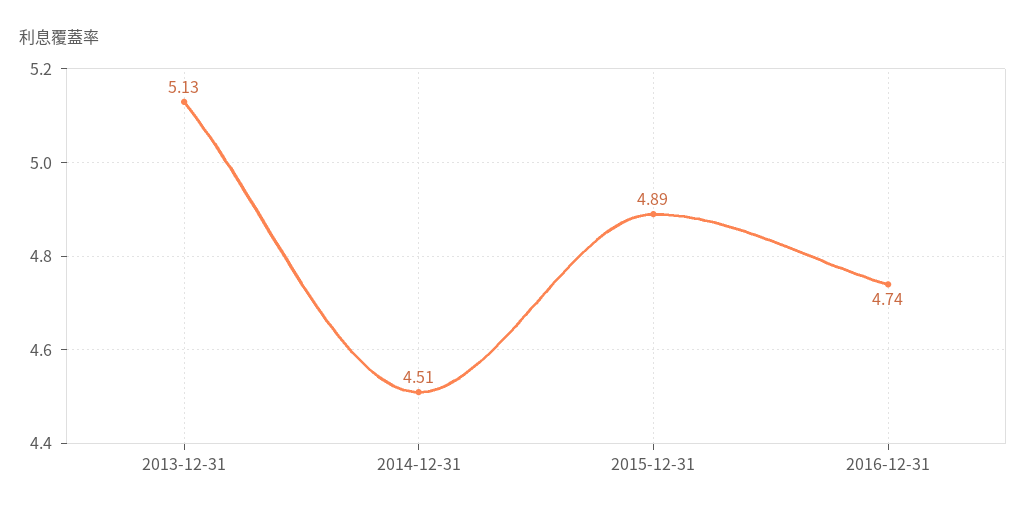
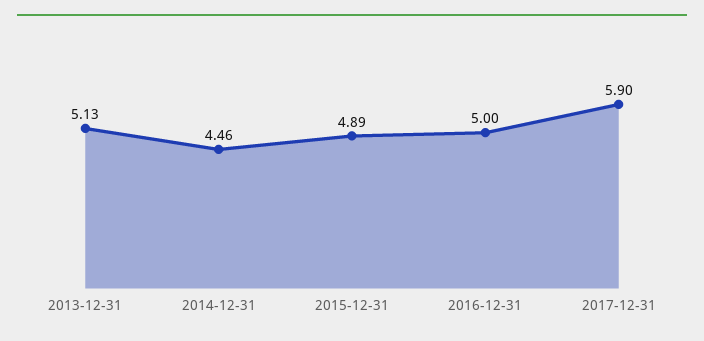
2014-12-31: 4.51 -> 4.46
2016-12-31: 4.74 -> 5
2017-12-31: none -> 5.9

